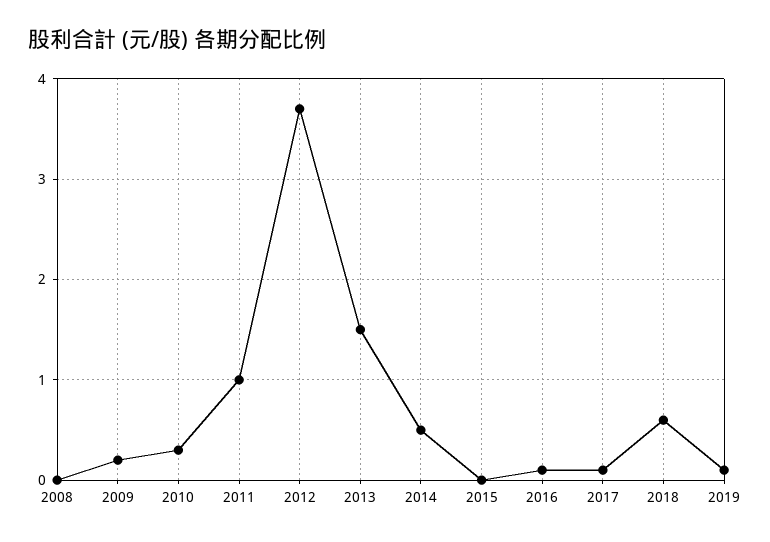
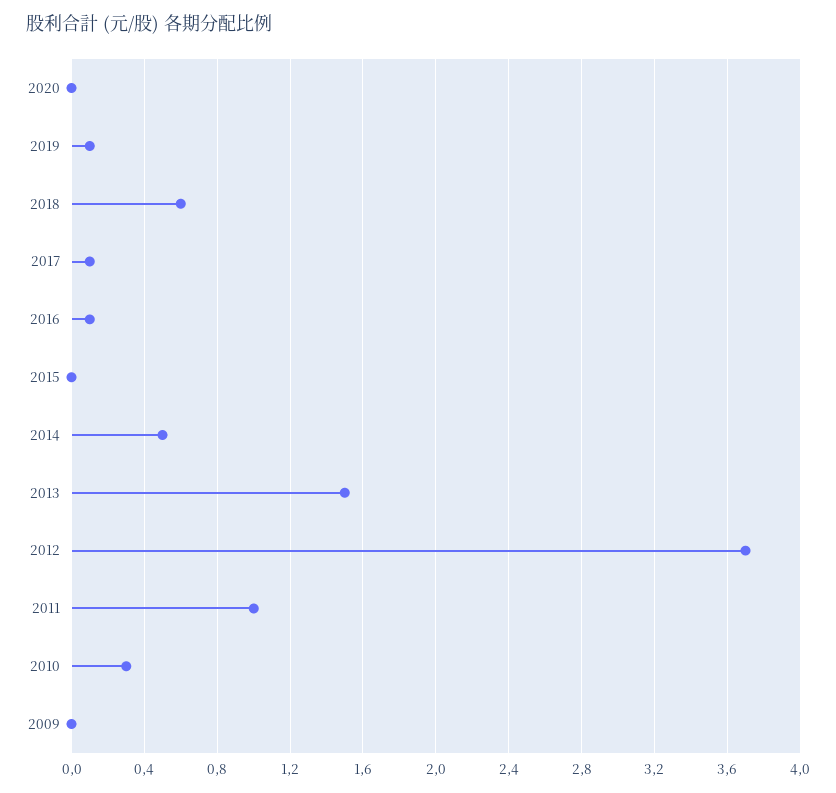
2008: 0 -> none
2009: 0.2 -> 0
2020: none -> 0

